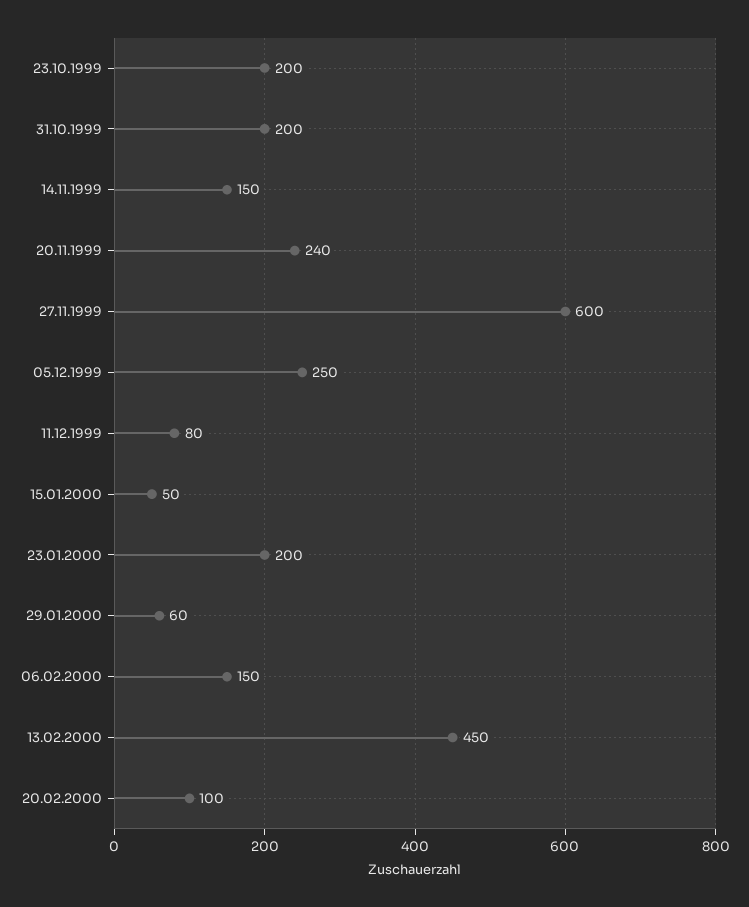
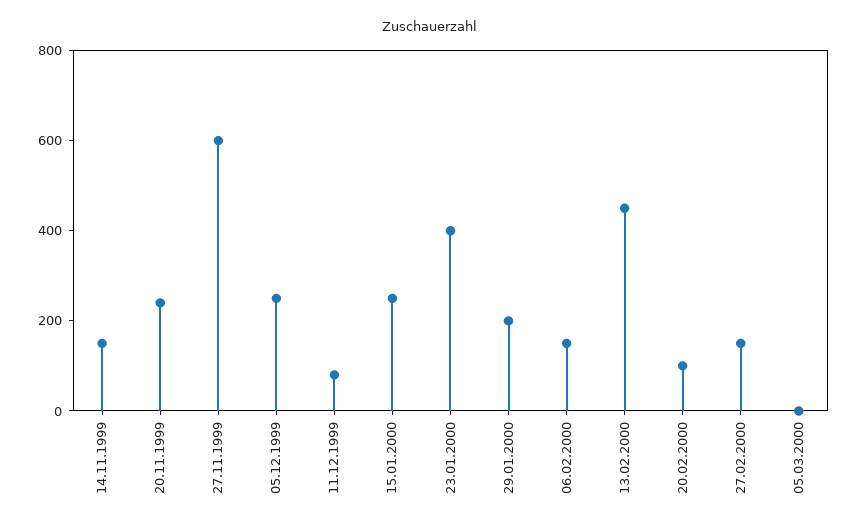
23.10.1999: 200 -> none
31.10.1999: 200 -> none
15.01.2000: 50 -> 250
23.01.2000: 200 -> 400
29.01.2000: 60 -> 200
27.02.2000: none -> 150
05.03.2000: none -> 0

